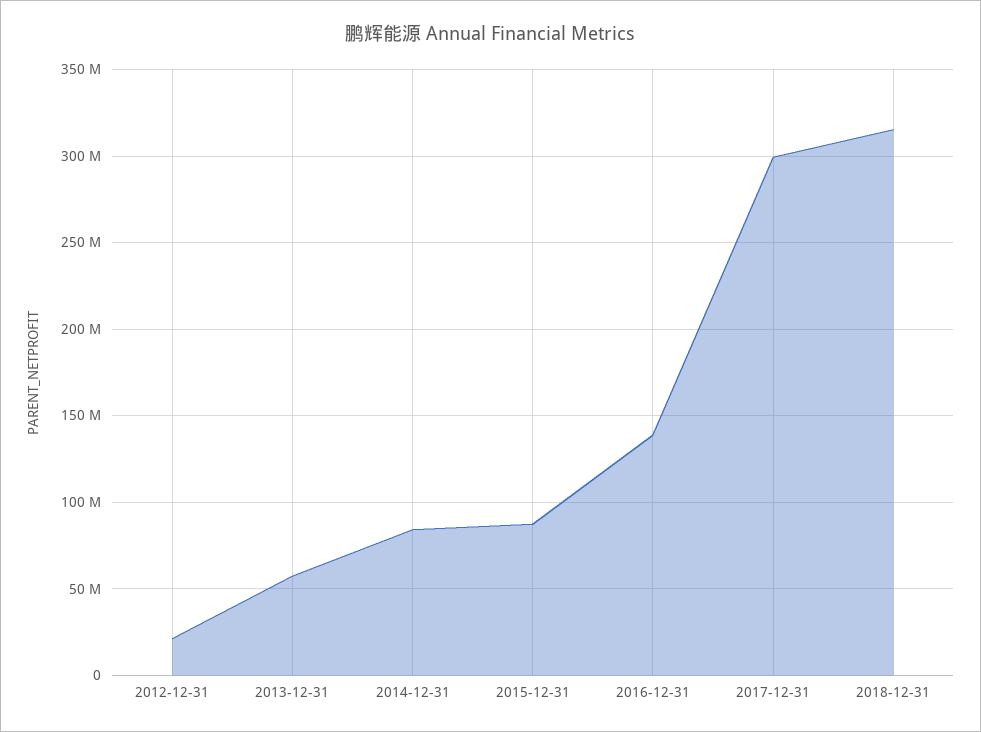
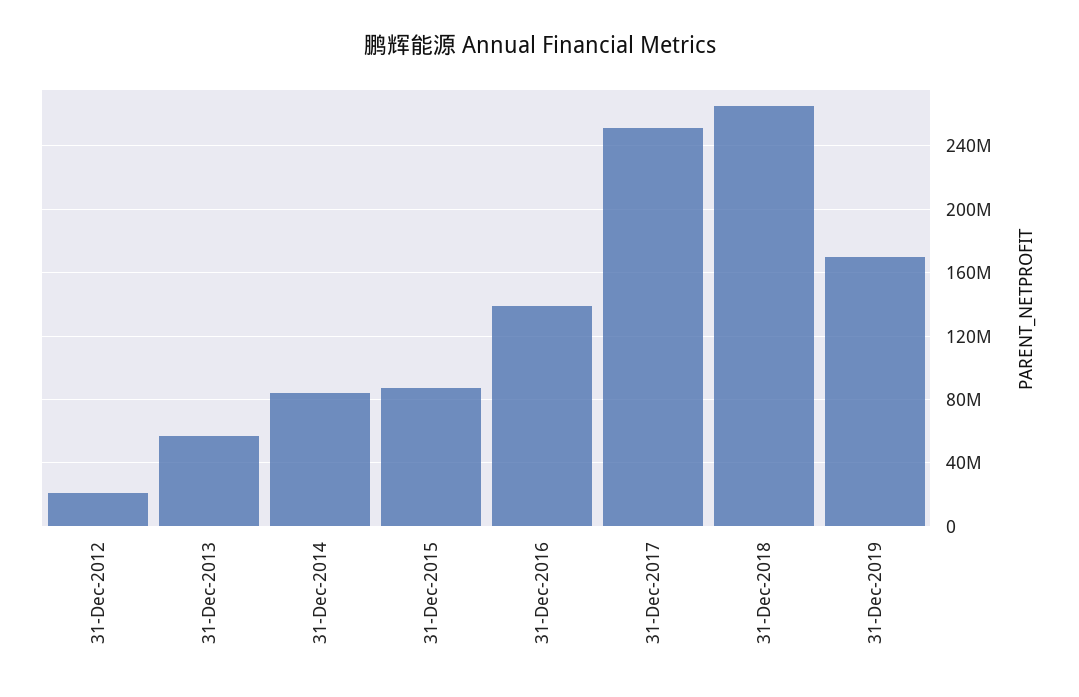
2017-12-31: 300000000 -> 250000000
2018-12-31: 315000000 -> 265000000
31-Dec-2019: none -> 170000000

